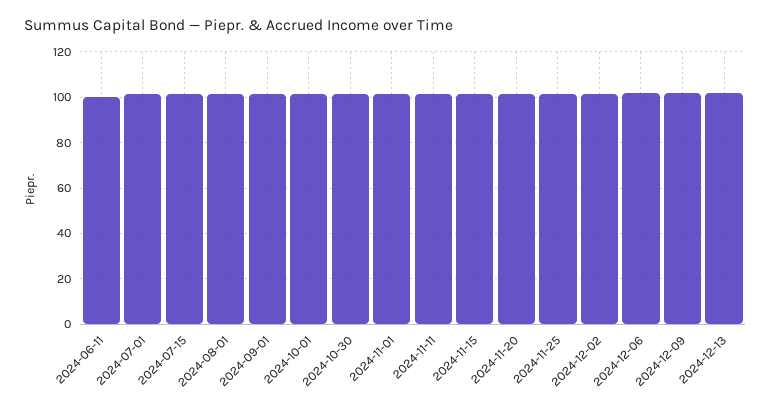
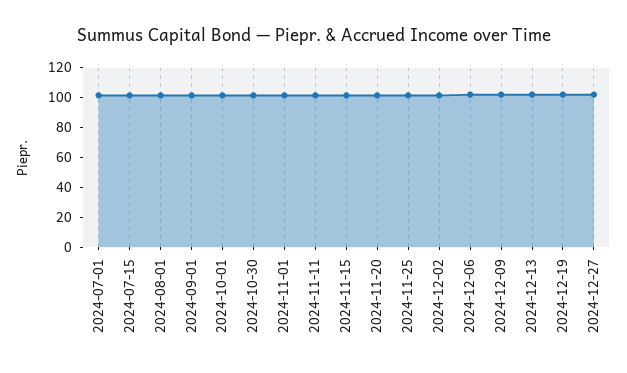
2024-06-11: 100 -> none
2024-12-19: none -> 100
2024-12-27: none -> 100

